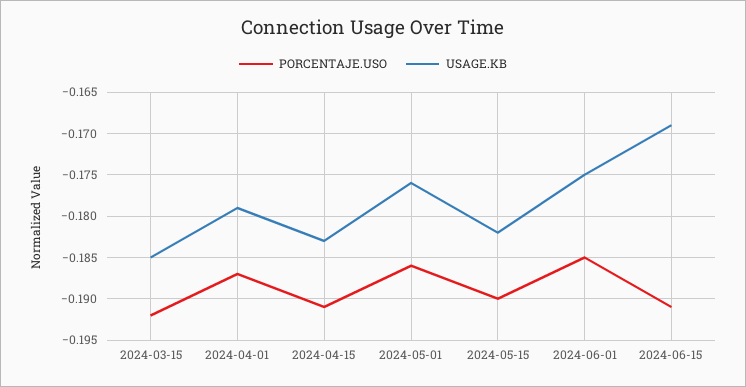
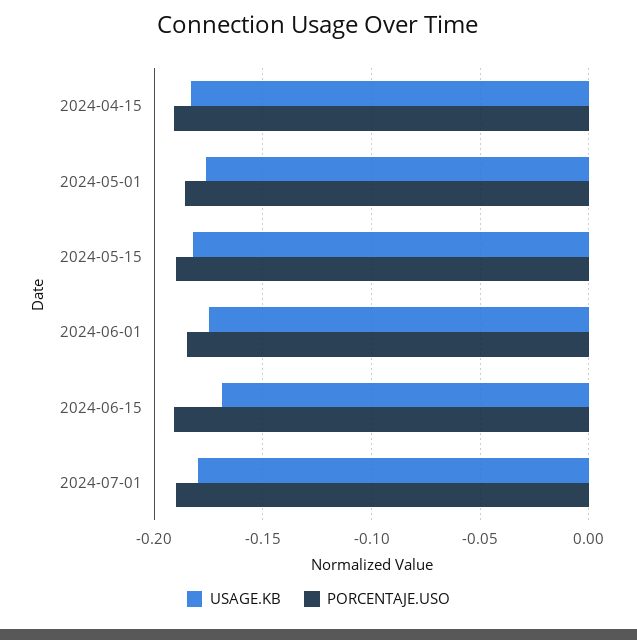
PORCENTAJE.USO, 2024-03-15: -0.192 -> none
USAGE.KB, 2024-03-15: -0.185 -> none
PORCENTAJE.USO, 2024-04-01: -0.187 -> none
USAGE.KB, 2024-04-01: -0.179 -> none
USAGE.KB, 2024-07-01: none -> -0.18
PORCENTAJE.USO, 2024-07-01: none -> -0.19

